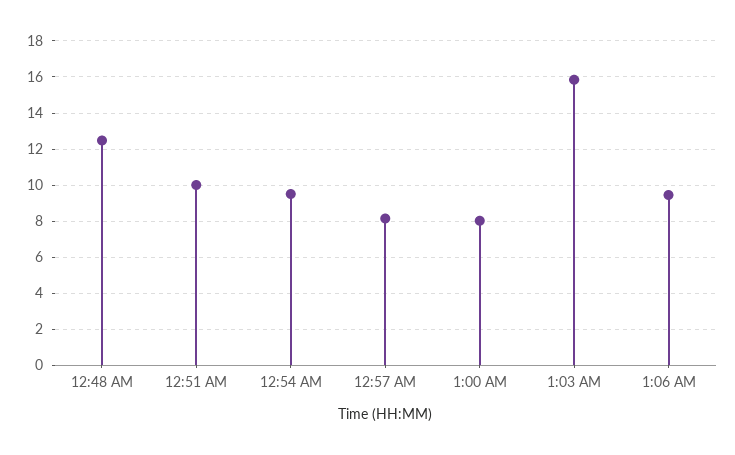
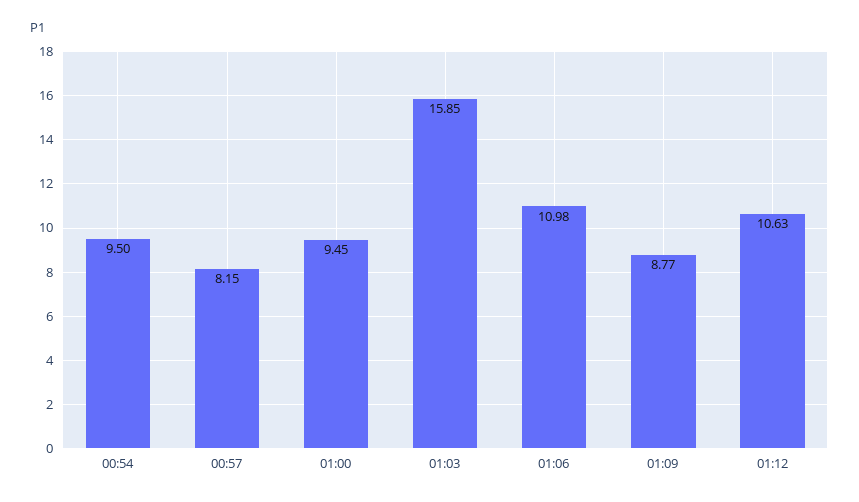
12:48 AM: 12.5 -> none
12:51 AM: 10 -> none
1:00 AM: 8 -> 9.45
1:06 AM: 9.5 -> 10.98
01:09: none -> 8.77
01:12: none -> 10.63

